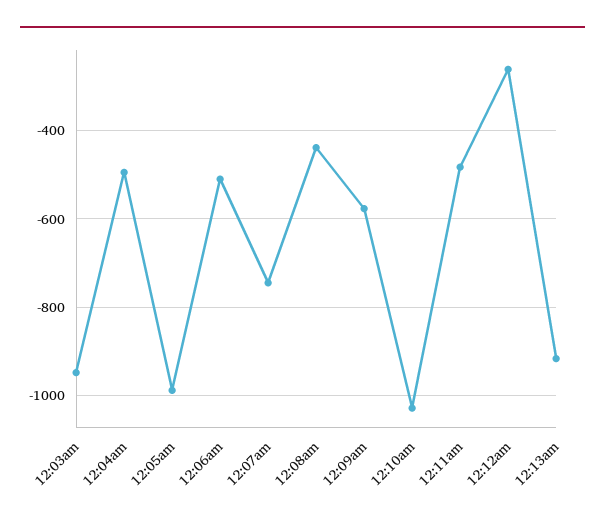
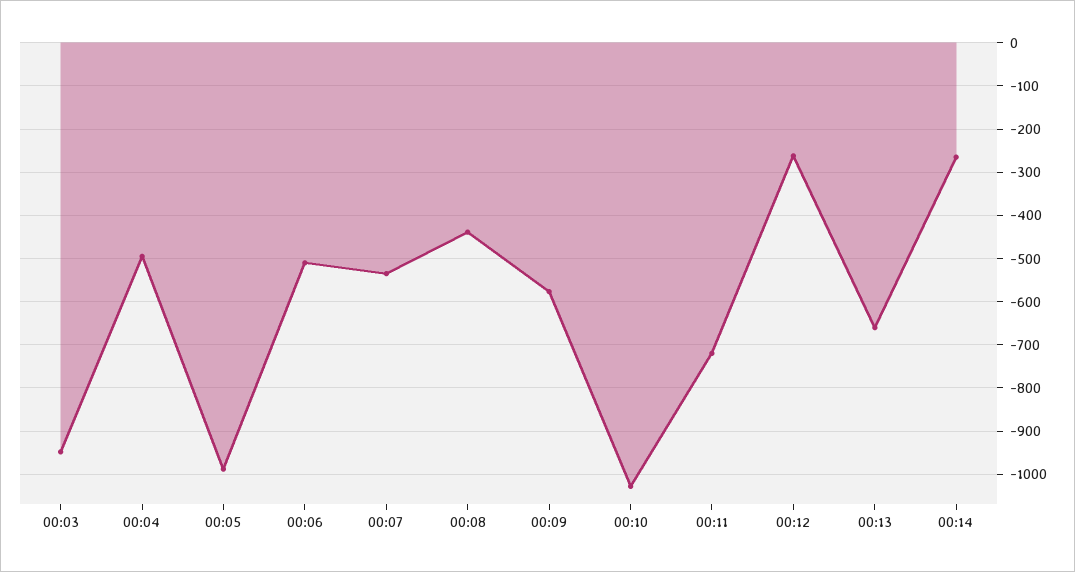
12:07am: -740 -> -540
12:11am: -480 -> -720
12:13am: -920 -> -660
00:14: none -> -260

